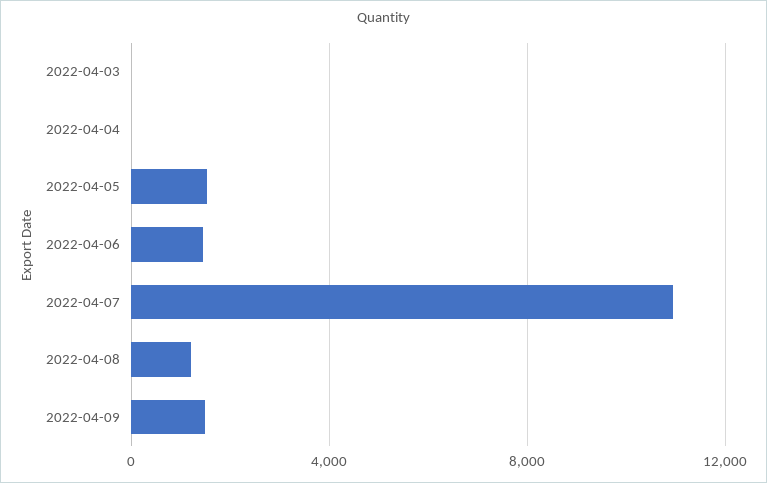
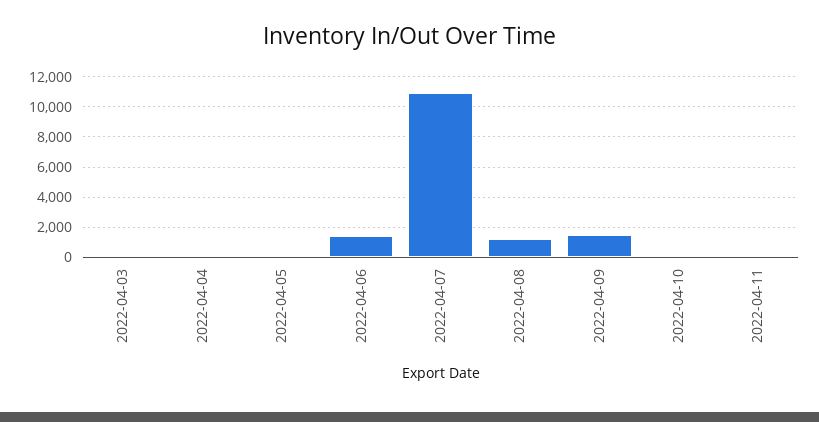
2022-04-05: 1500 -> 0
2022-04-10: none -> 0
2022-04-11: none -> 0

